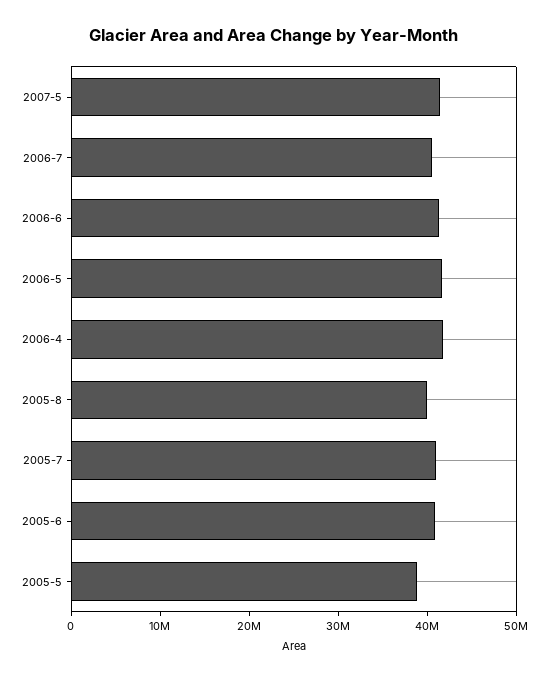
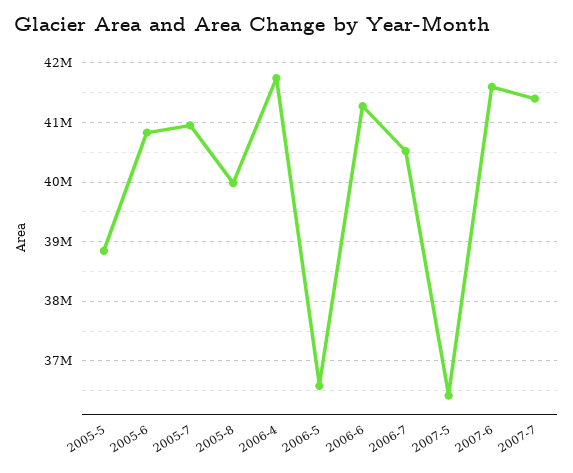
2007-5: 42000000 -> 36400000
2006-5: 42000000 -> 36600000
2007-6: none -> 41600000
2007-7: none -> 41400000

